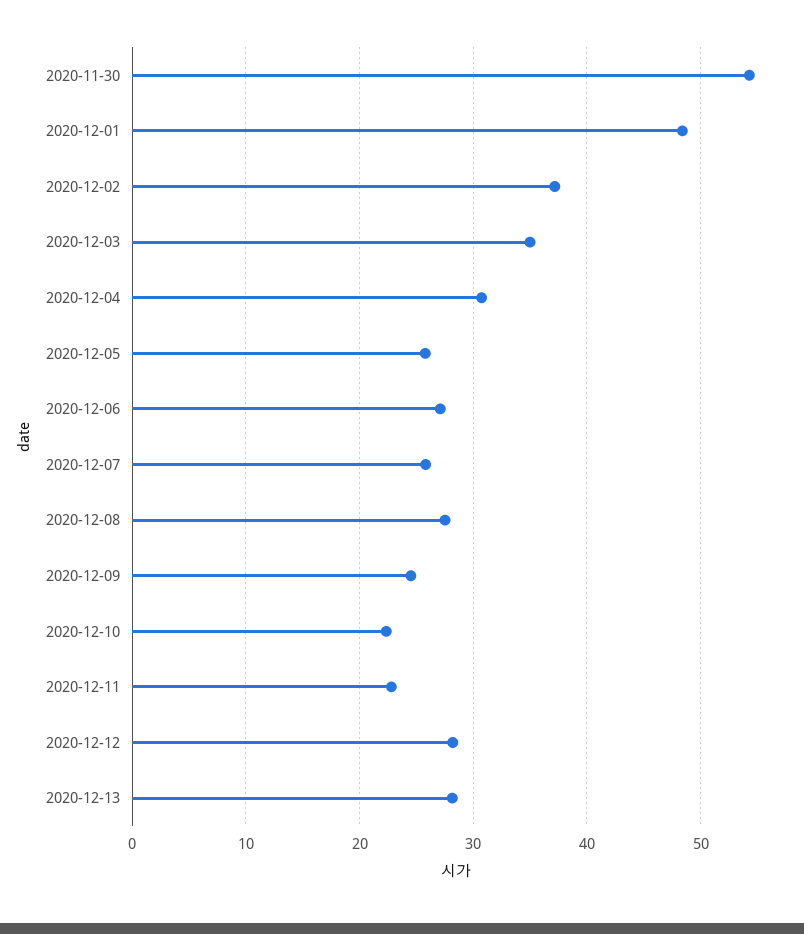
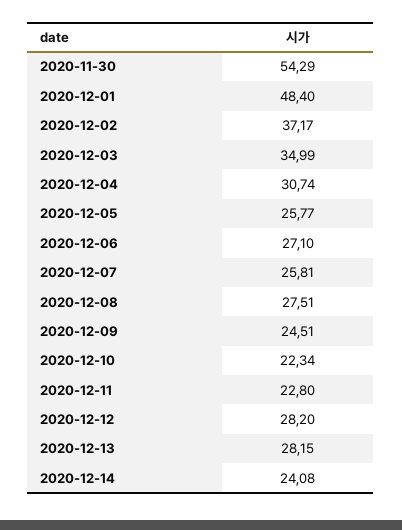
2020-12-14: none -> 24.08

